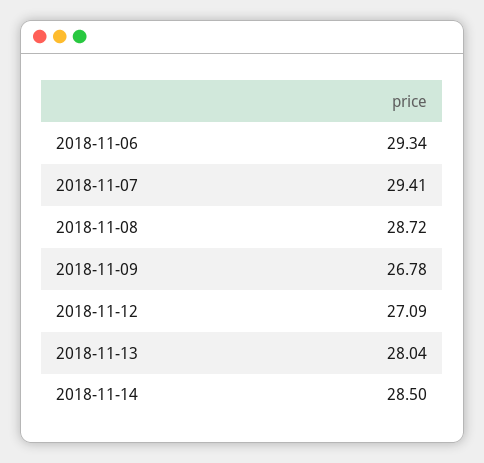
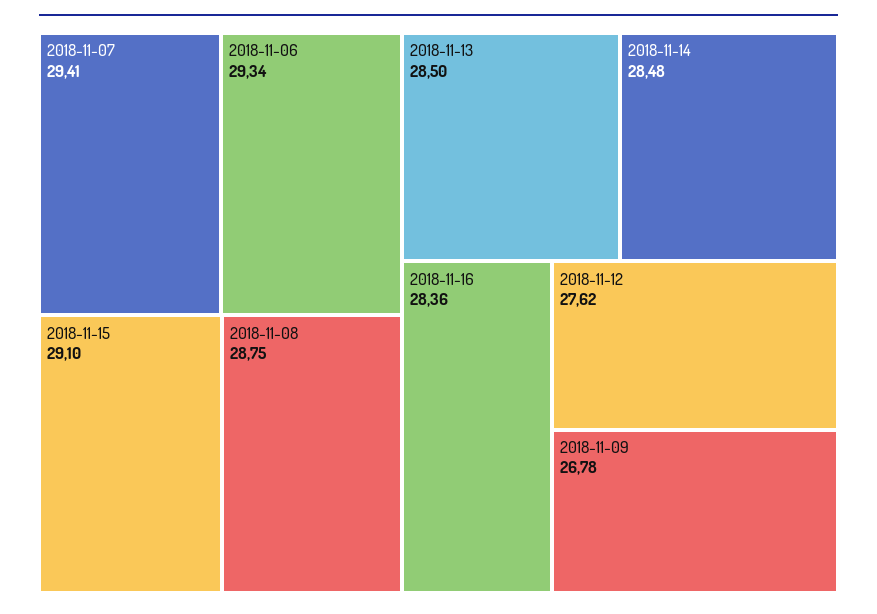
2018-11-08: 28.72 -> 28.75
2018-11-12: 27.09 -> 27.62
2018-11-13: 28.04 -> 28.5
2018-11-14: 28.5 -> 28.48
2018-11-15: none -> 29.1
2018-11-16: none -> 28.36

